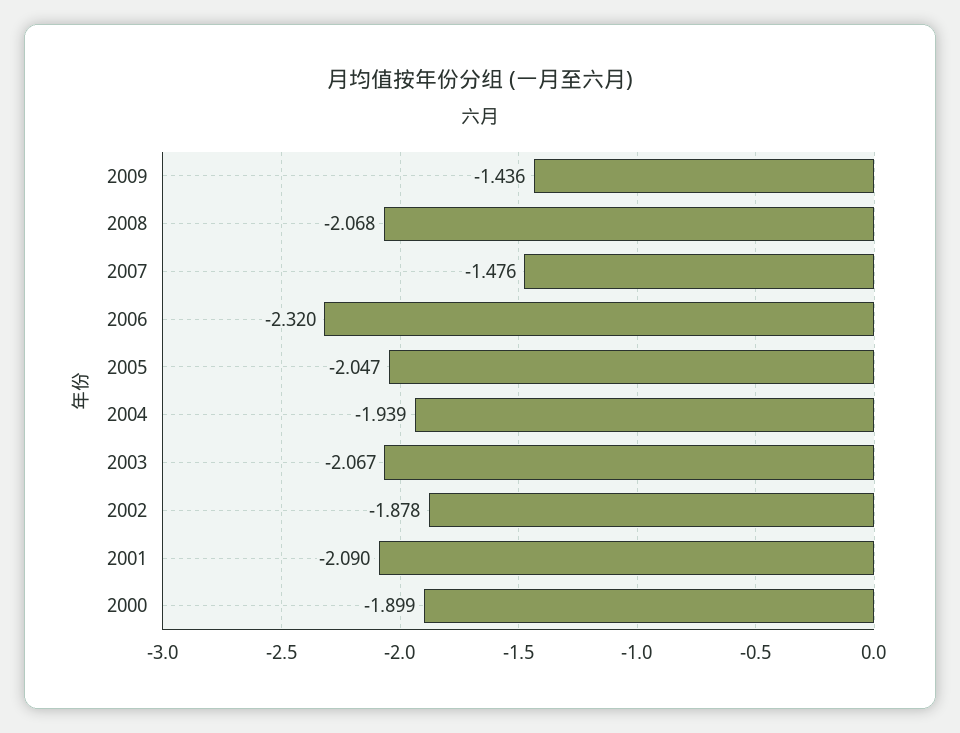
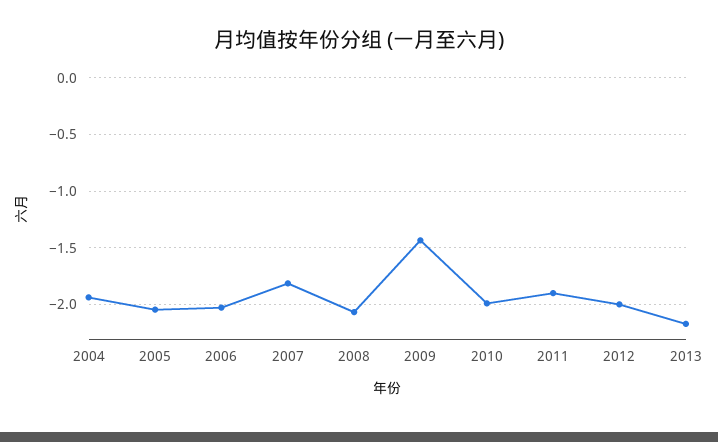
2007: -1.476 -> -1.8
2006: -2.32 -> -2
2003: -2.067 -> none
2002: -1.878 -> none
2001: -2.09 -> none
2000: -1.899 -> none
2010: none -> -2
2011: none -> -1.9
2012: none -> -2
2013: none -> -2.2

